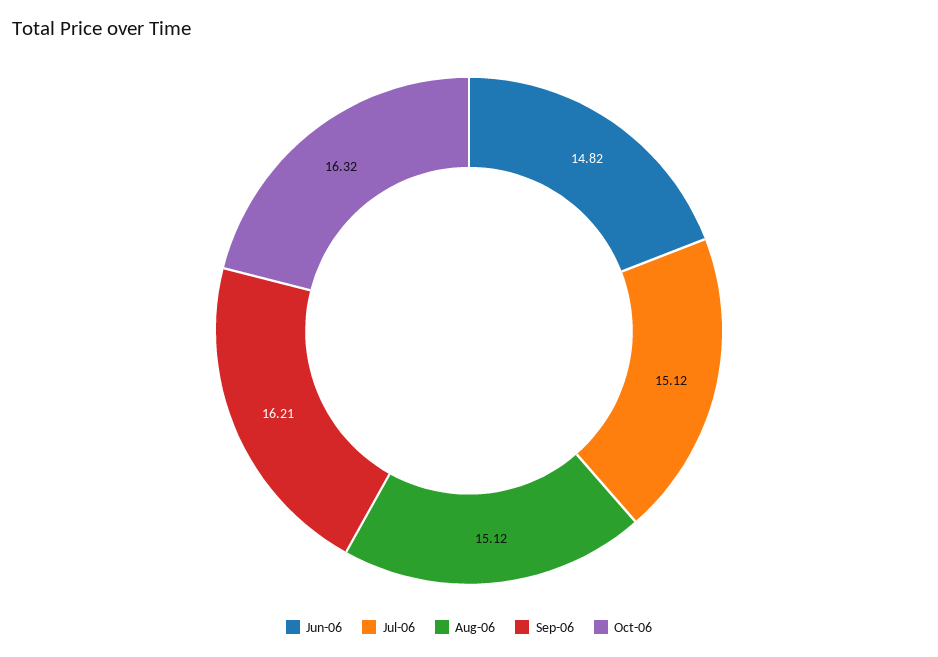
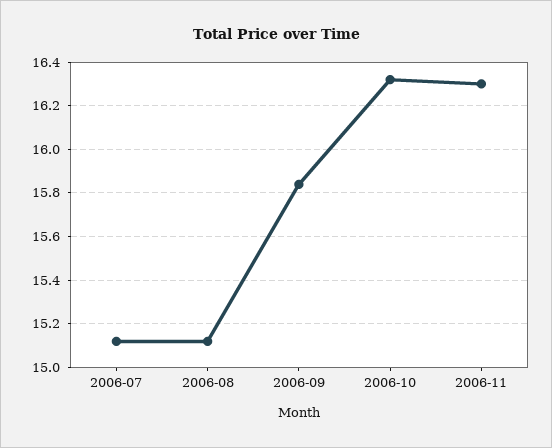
Jun-06: 14.82 -> none
Sep-06: 16.21 -> 15.85
2006-11: none -> 16.3

